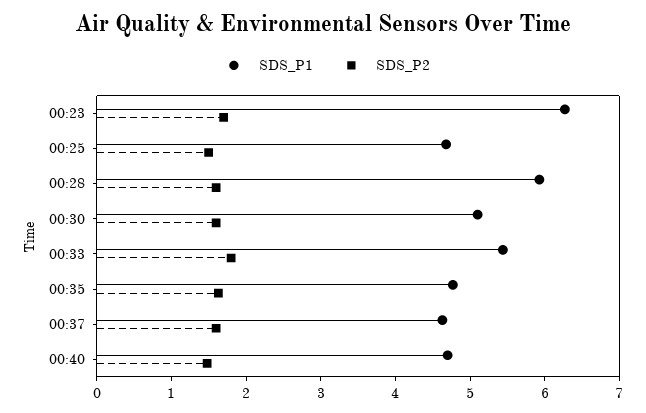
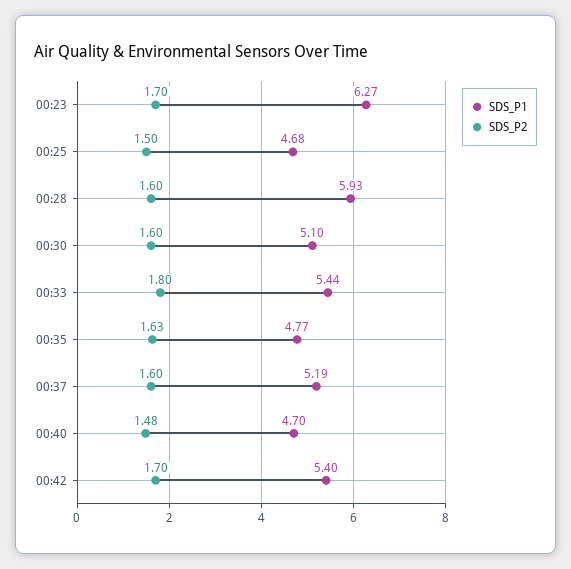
SDS_P1, 00:37: 4.6 -> 5.19
SDS_P1, 00:42: none -> 5.4
SDS_P2, 00:42: none -> 1.7

